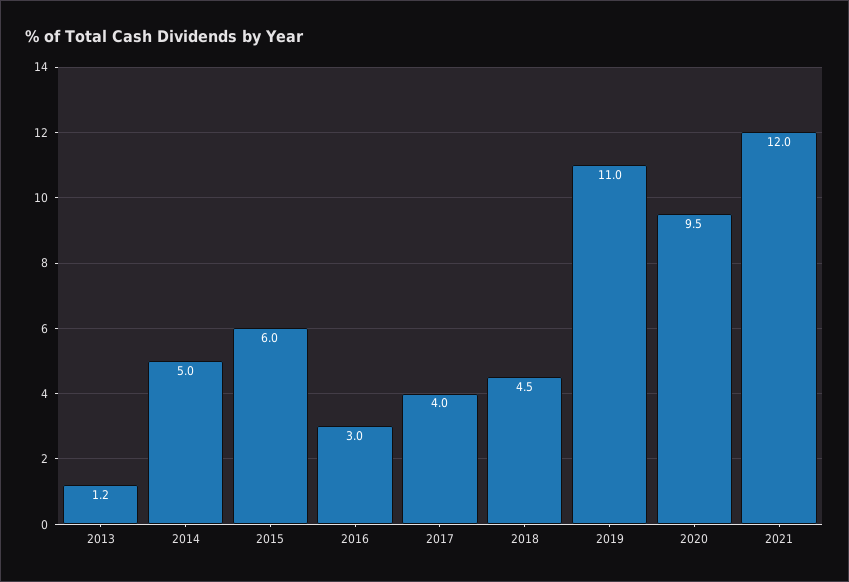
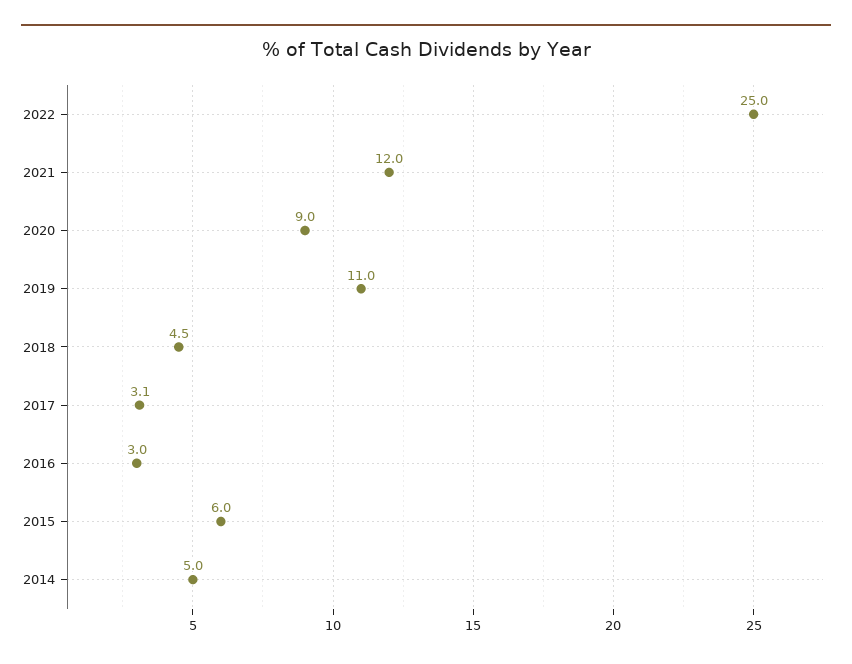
2013: 1.2 -> none
2017: 4 -> 3.1
2020: 9.5 -> 9
2022: none -> 25

